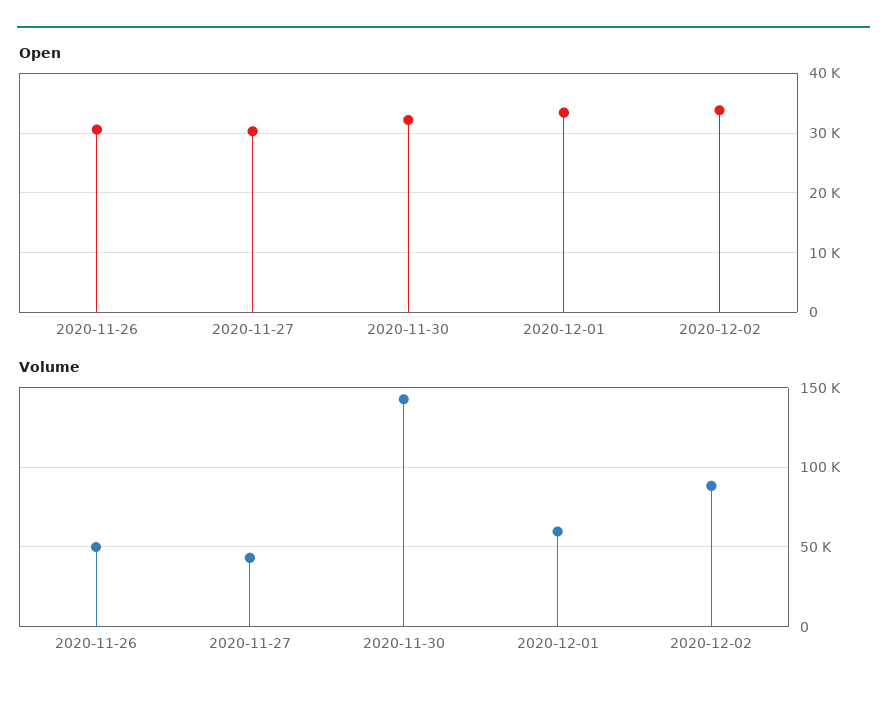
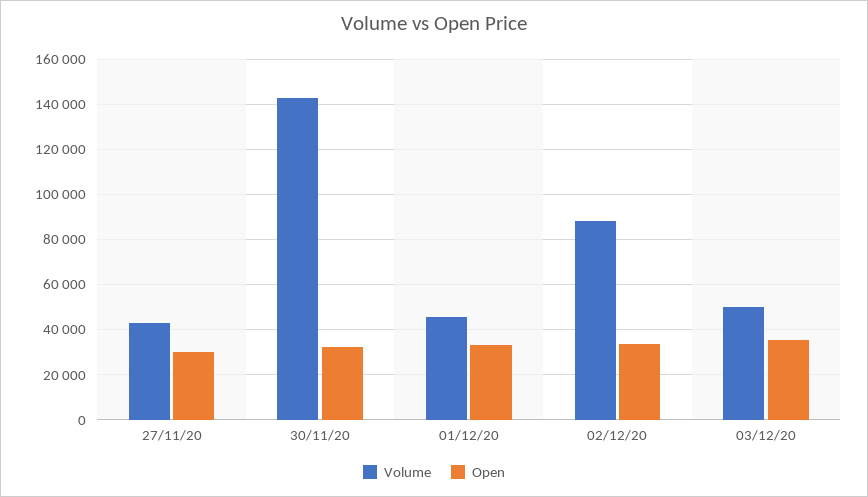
Open, 2020-11-26: 30000 -> none
Volume, 2020-11-26: 50000 -> none
Volume, 2020-12-01: 60000 -> 45000
Volume, 03/12/20: none -> 50000
Open, 03/12/20: none -> 35000

